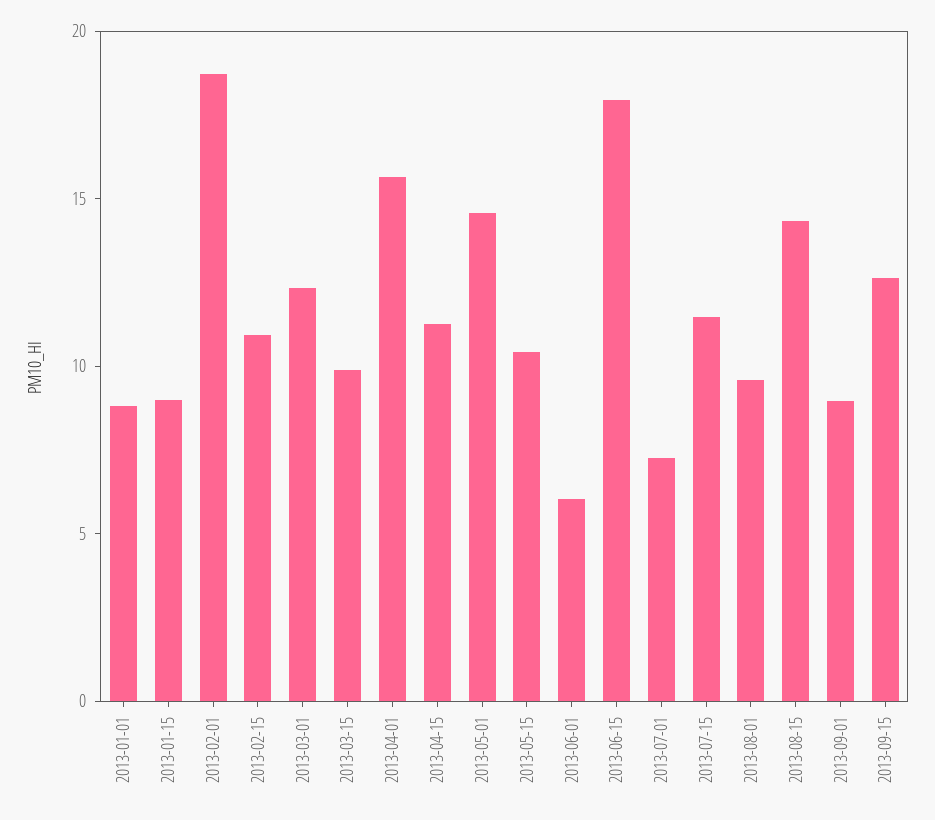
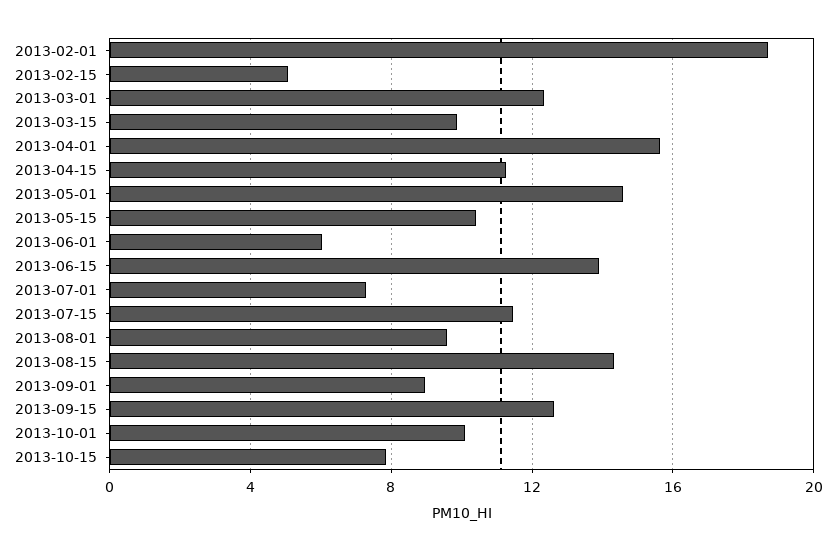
2013-01-01: 9 -> none
2013-01-15: 9 -> none
2013-02-15: 11 -> 5
2013-06-15: 18 -> 14
2013-10-01: none -> 10
2013-10-15: none -> 8

